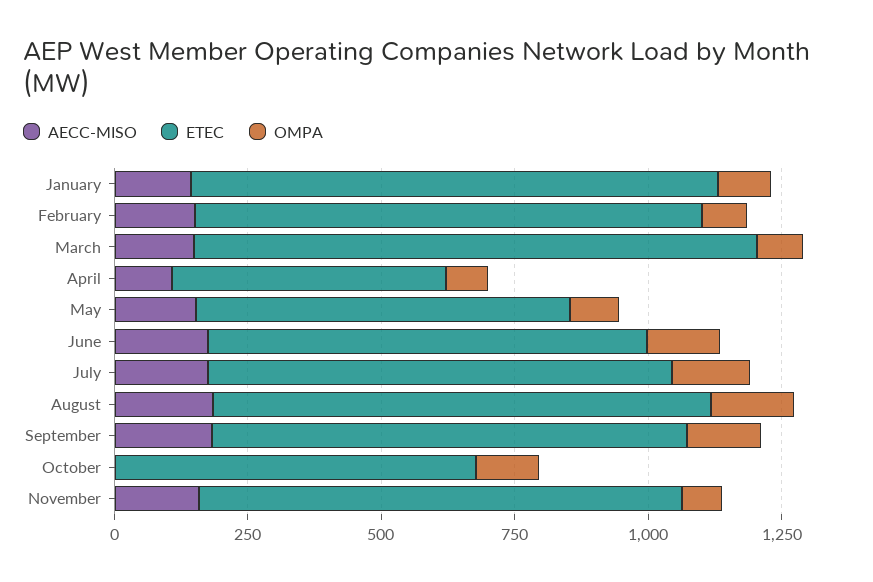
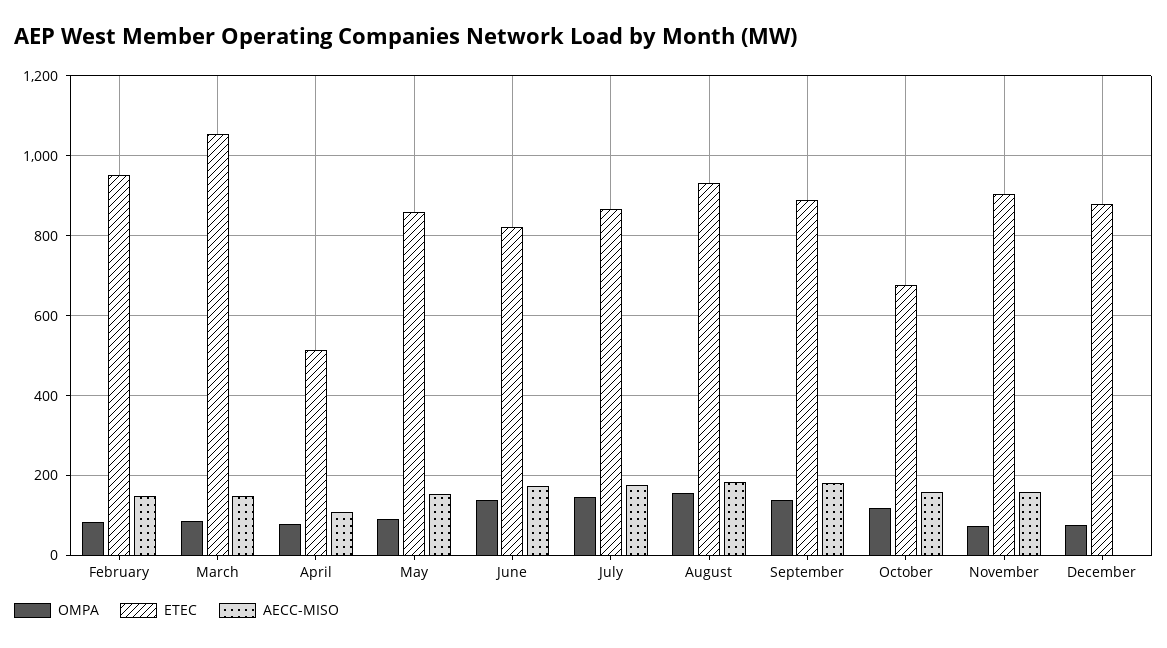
AECC-MISO, January: 150 -> none
ETEC, January: 1000 -> none
OMPA, January: 100 -> none
ETEC, May: 700 -> 860
AECC-MISO, October: 0 -> 160
OMPA, December: none -> 80
ETEC, December: none -> 880
AECC-MISO, December: none -> 0

